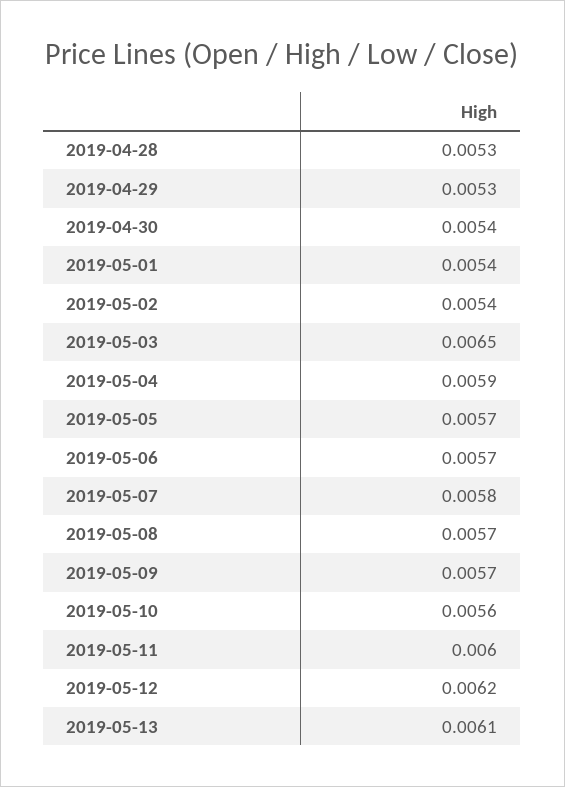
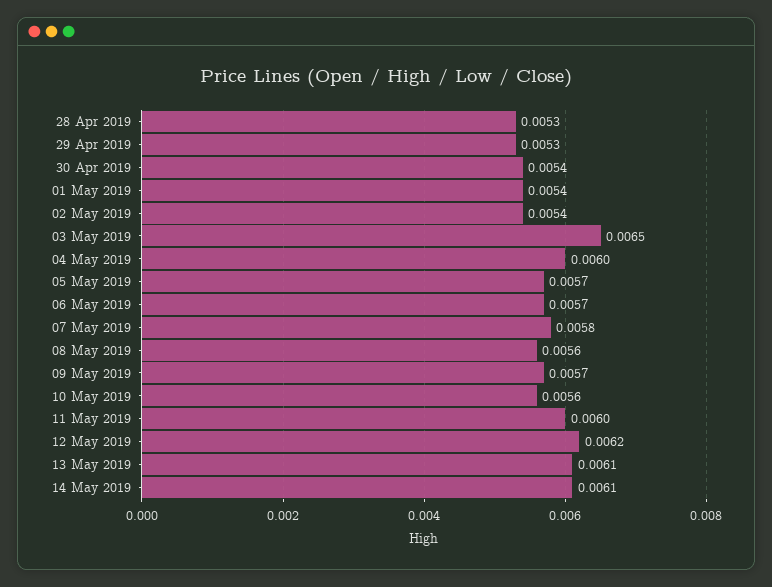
2019-05-04: 0.0059 -> 0.006
2019-05-08: 0.0057 -> 0.0056
14 May 2019: none -> 0.0061

